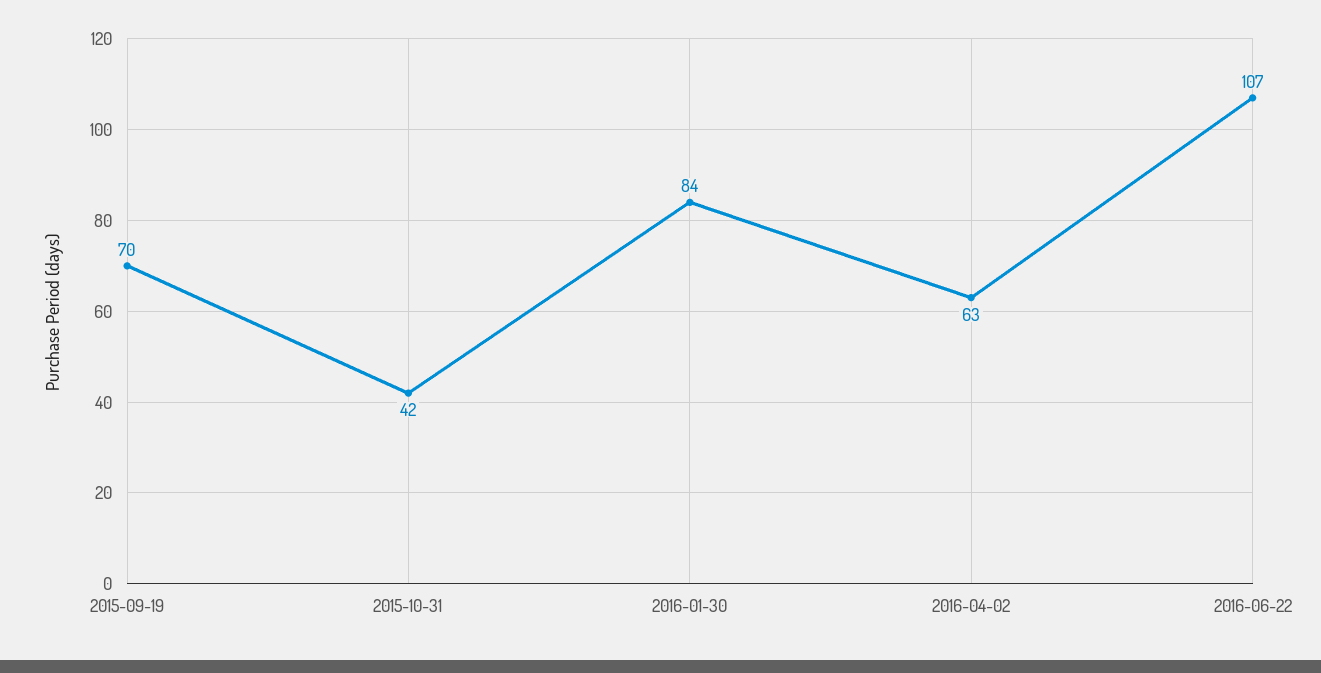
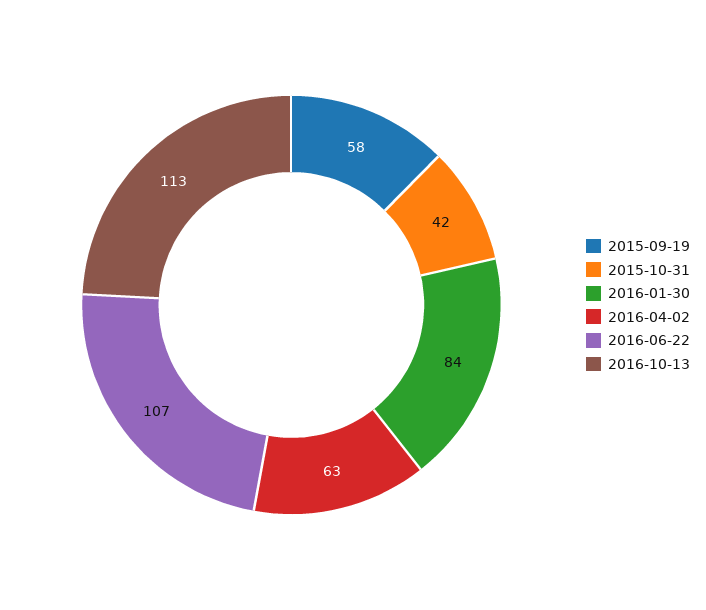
2015-09-19: 70 -> 58
2016-10-13: none -> 113

